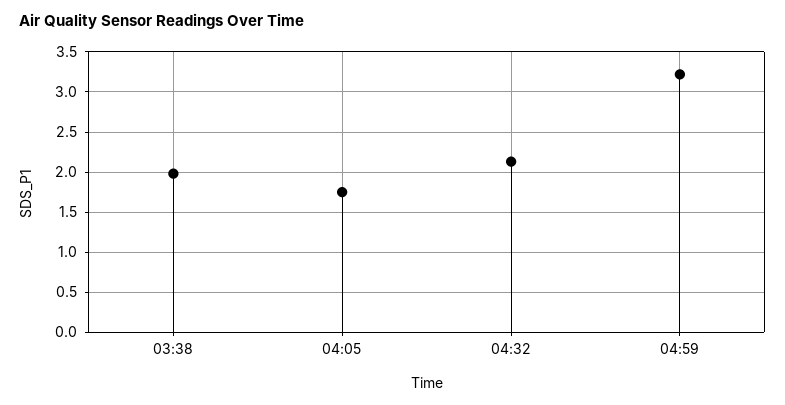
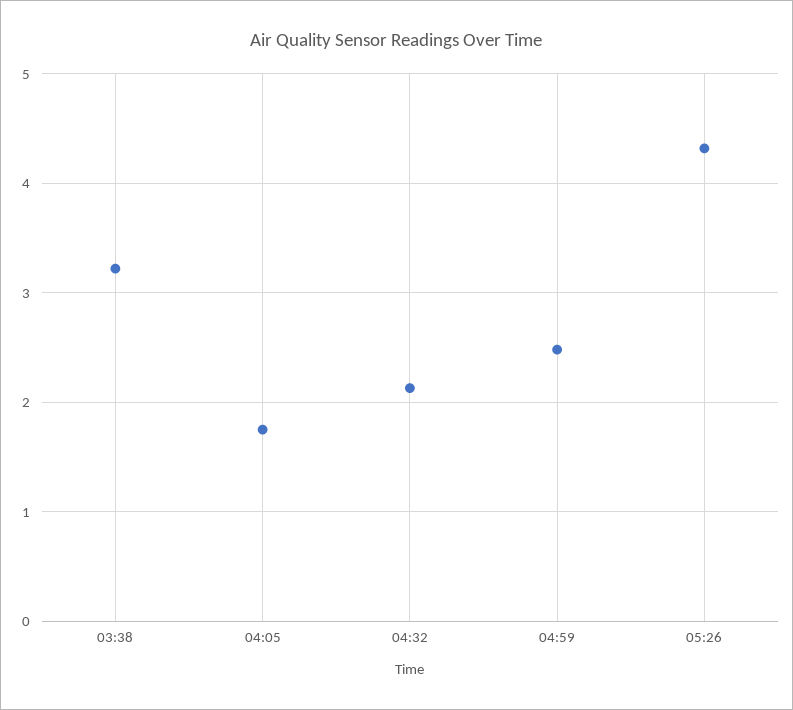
03:38: 2 -> 3.2
04:59: 3.2 -> 2.5
05:26: none -> 4.3

